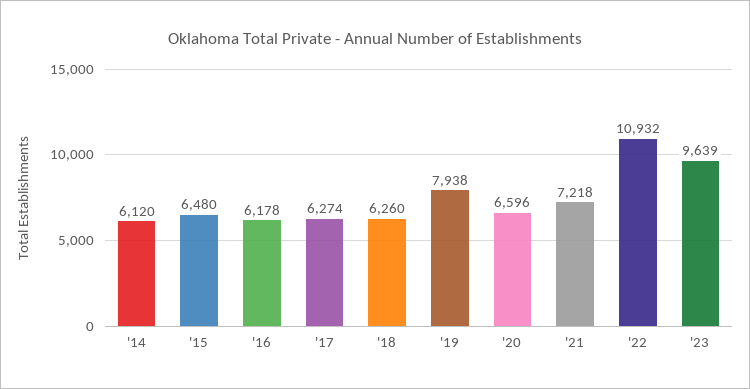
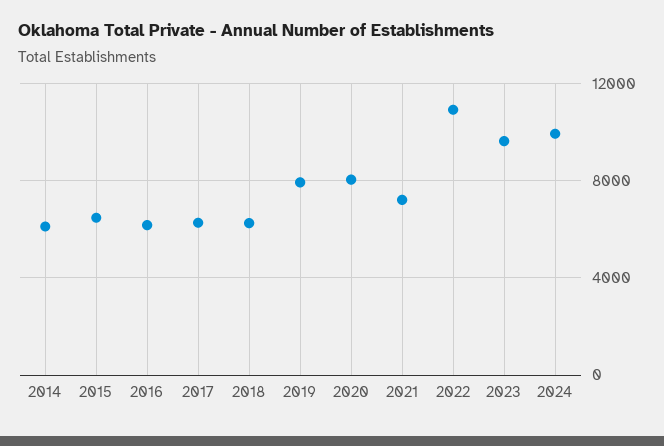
'20: 6596 -> 8000
2024: none -> 10000

